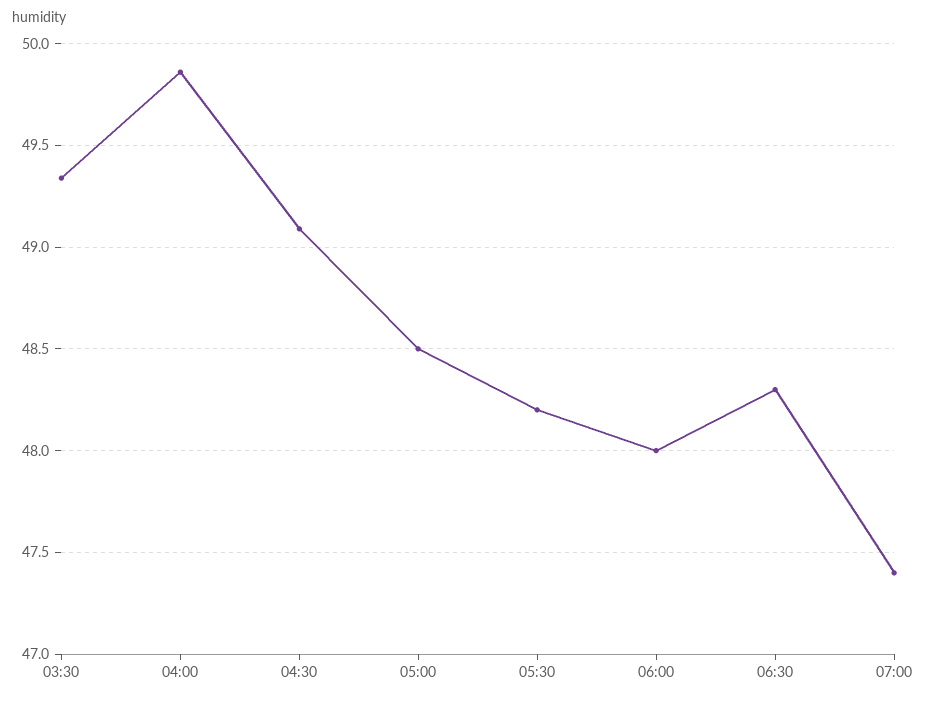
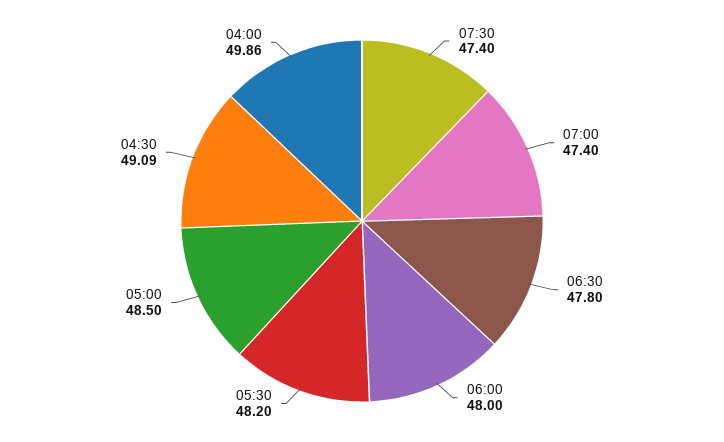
03:30: 49.35 -> none
06:30: 48.3 -> 47.8
07:30: none -> 47.4

